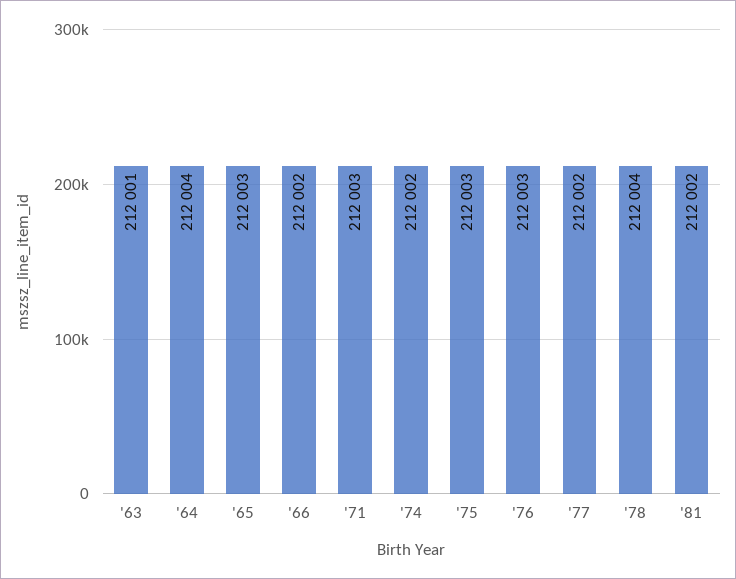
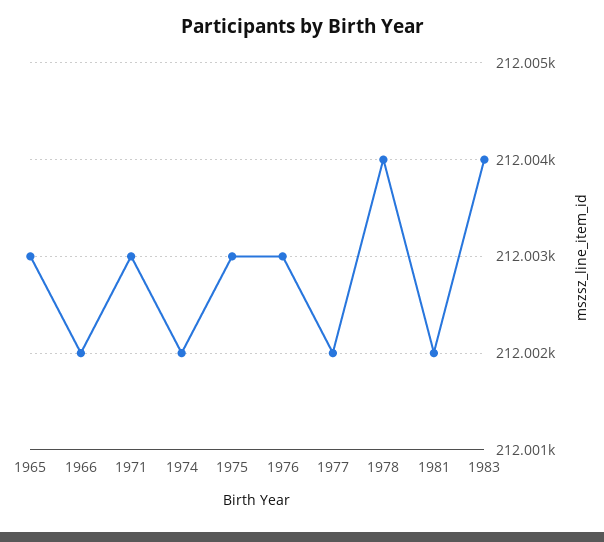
'63: 212001 -> none
'64: 212004 -> none
1983: none -> 212004

